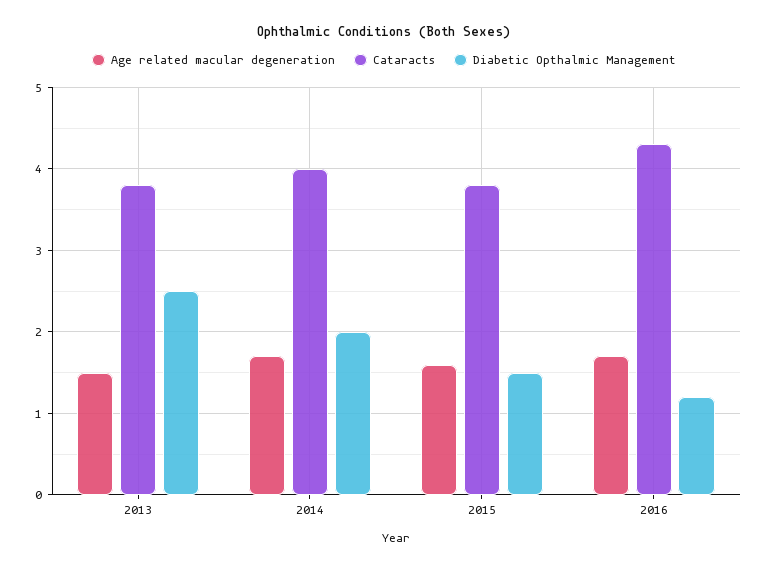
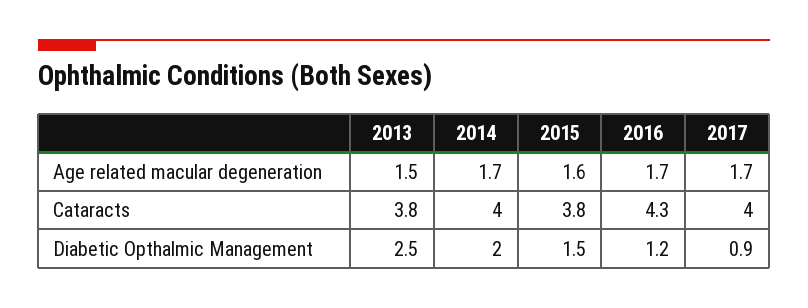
Age related macular degeneration, 2017: none -> 1.7
Cataracts, 2017: none -> 4
Diabetic Opthalmic Management, 2017: none -> 0.9

